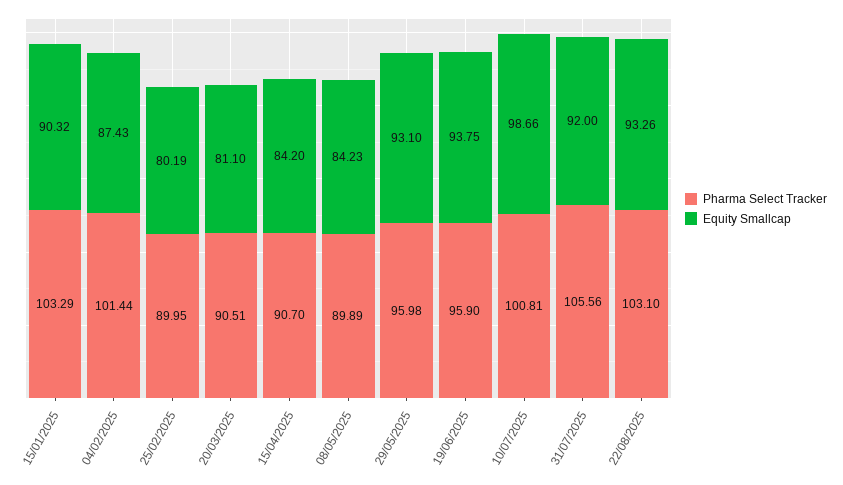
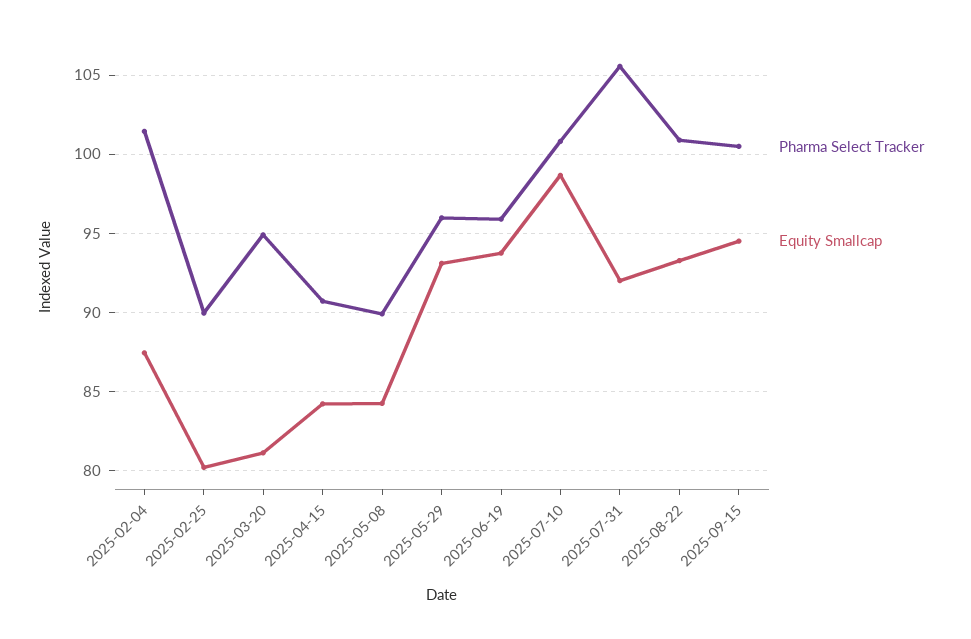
Pharma Select Tracker, 15/01/2025: 103.29 -> none
Equity Smallcap, 15/01/2025: 90.32 -> none
Pharma Select Tracker, 20/03/2025: 90.51 -> 95
Pharma Select Tracker, 22/08/2025: 103.1 -> 101
Pharma Select Tracker, 2025-09-15: none -> 100.5
Equity Smallcap, 2025-09-15: none -> 94.5

